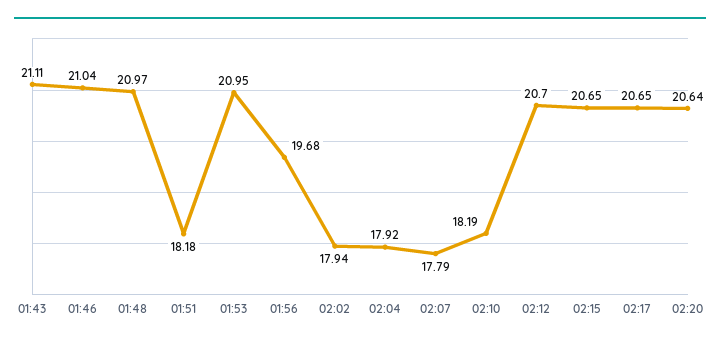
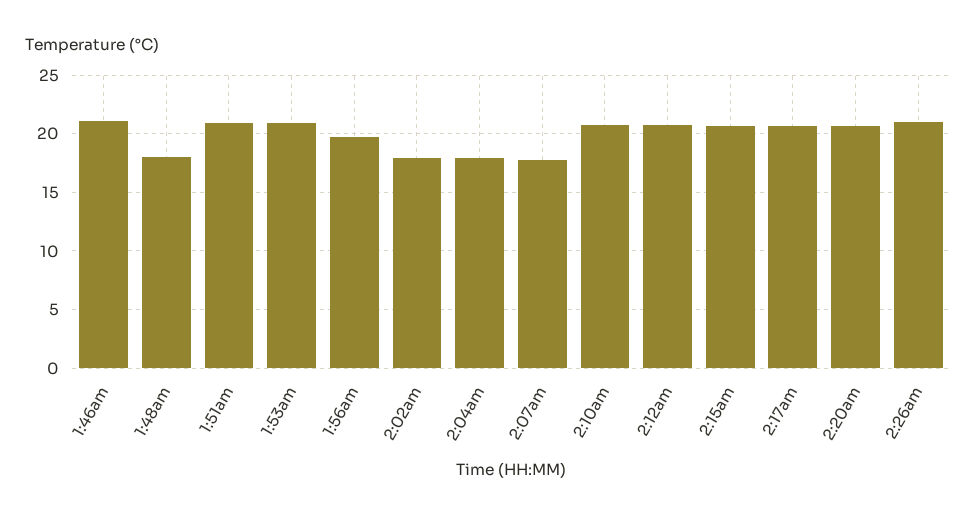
01:43: 21.11 -> none
01:48: 20.97 -> 18
01:51: 18.18 -> 21
02:10: 18.19 -> 21
2:26am: none -> 21

